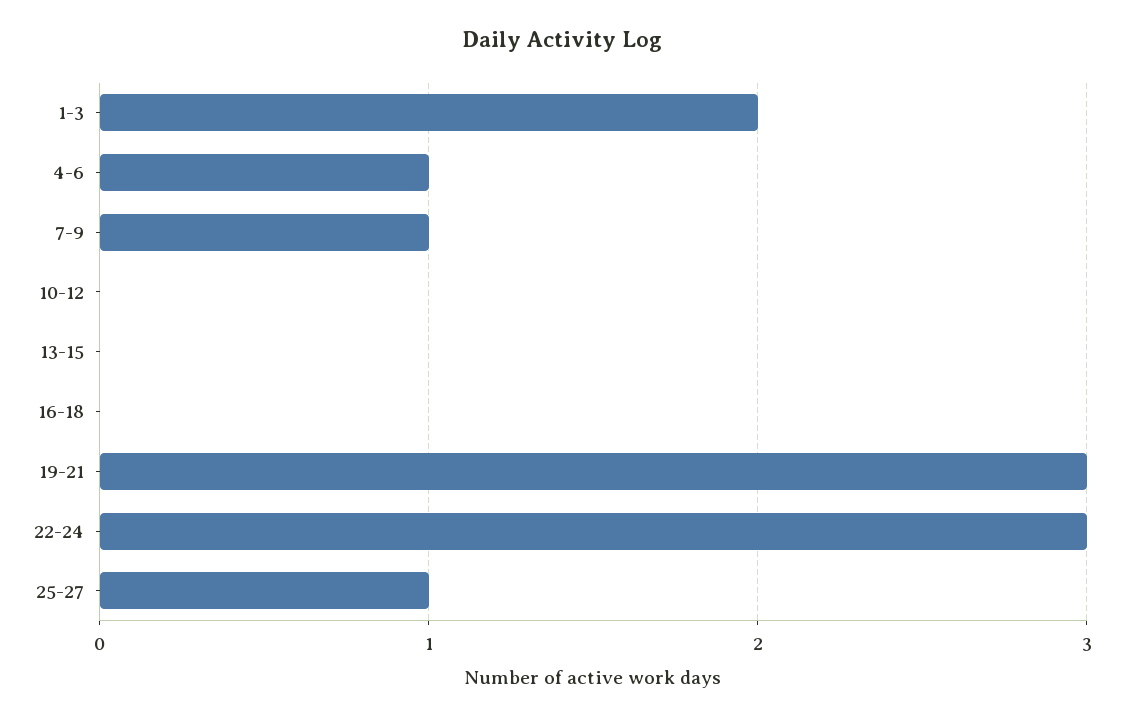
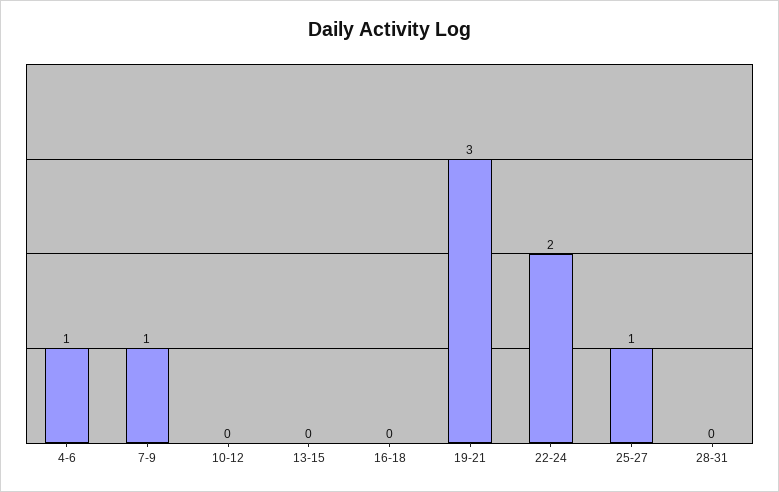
1-3: 2 -> none
22-24: 3 -> 2
28-31: none -> 0

